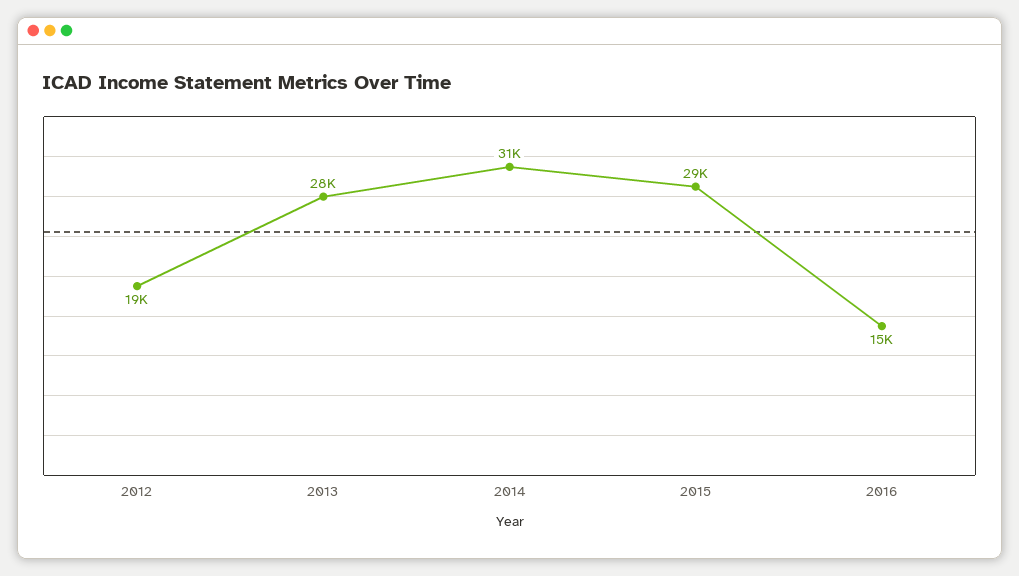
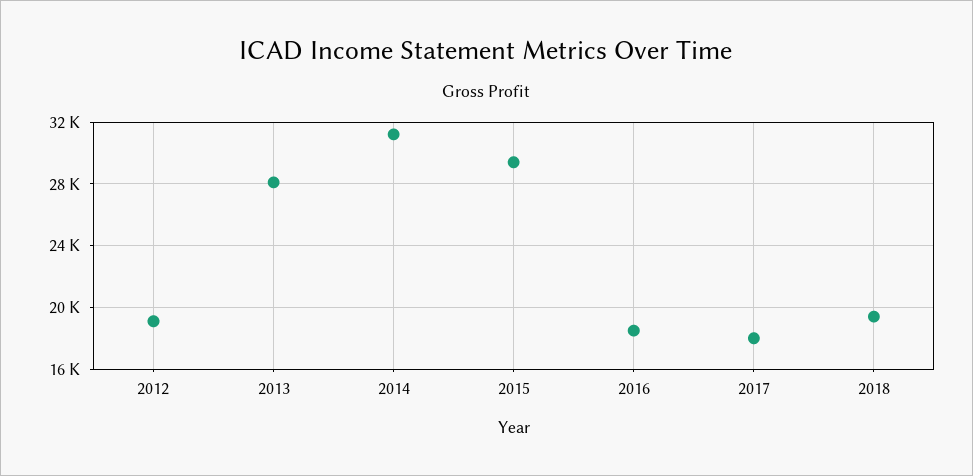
2016: 15000 -> 18500
2017: none -> 18000
2018: none -> 19500

